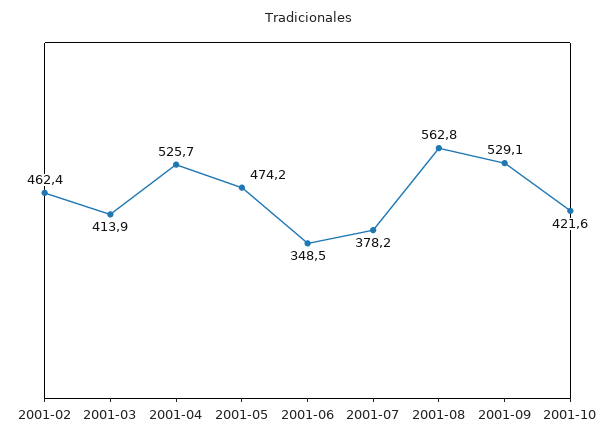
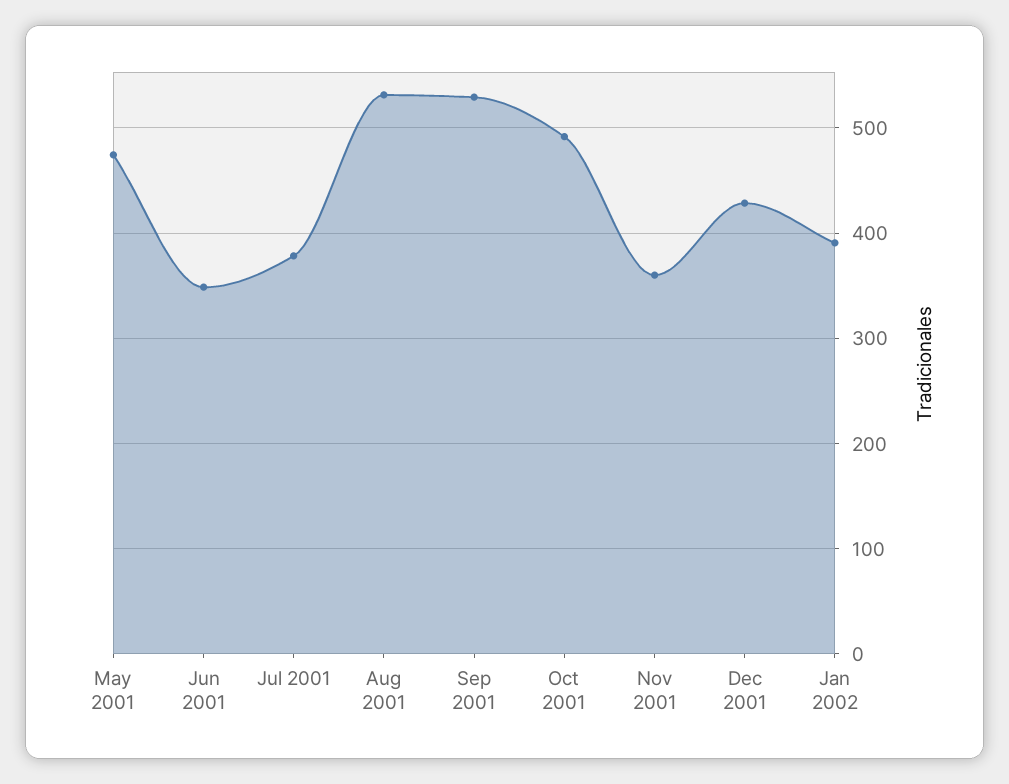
2001-02: 462.4 -> none
2001-03: 413.9 -> none
2001-04: 525.7 -> none
2001-08: 562.8 -> 530
2001-10: 421.6 -> 490
Nov 2001: none -> 360
Dec 2001: none -> 430
Jan 2002: none -> 390

